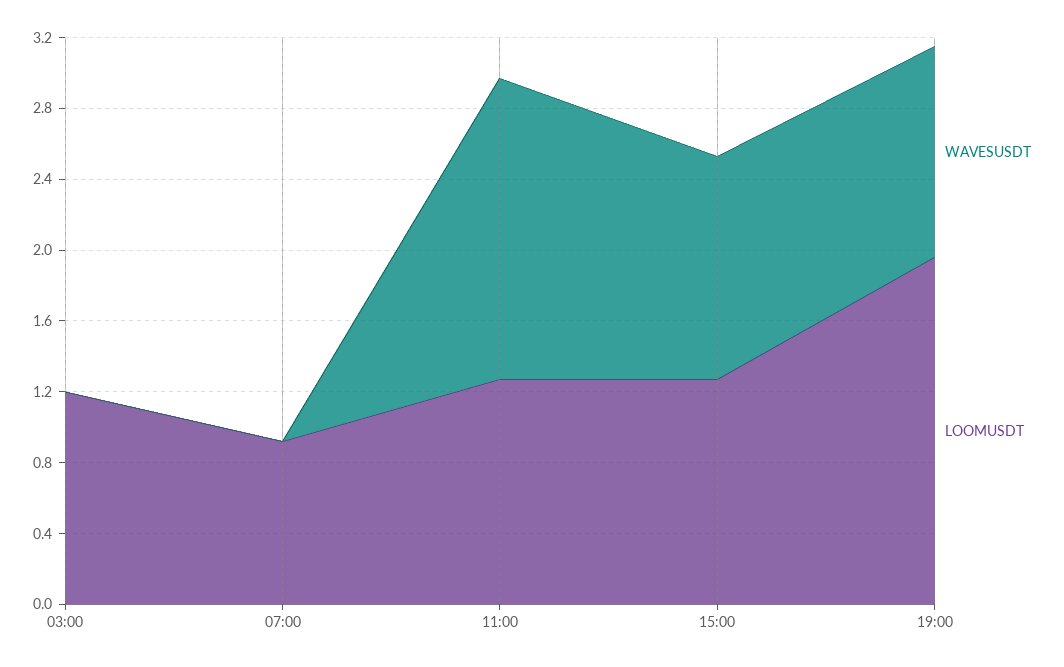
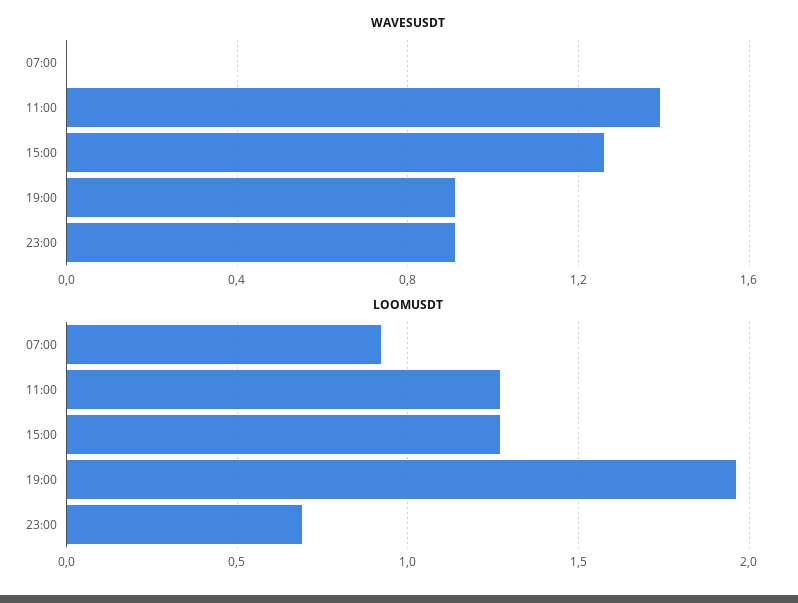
WAVESUSDT, 03:00: 0 -> none
LOOMUSDT, 03:00: 1.2 -> none
WAVESUSDT, 11:00: 1.7 -> 1.4
WAVESUSDT, 19:00: 1.2 -> 0.9
WAVESUSDT, 23:00: none -> 0.9
LOOMUSDT, 23:00: none -> 0.7

